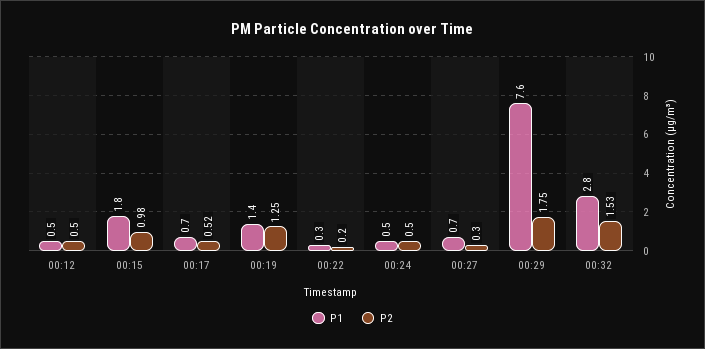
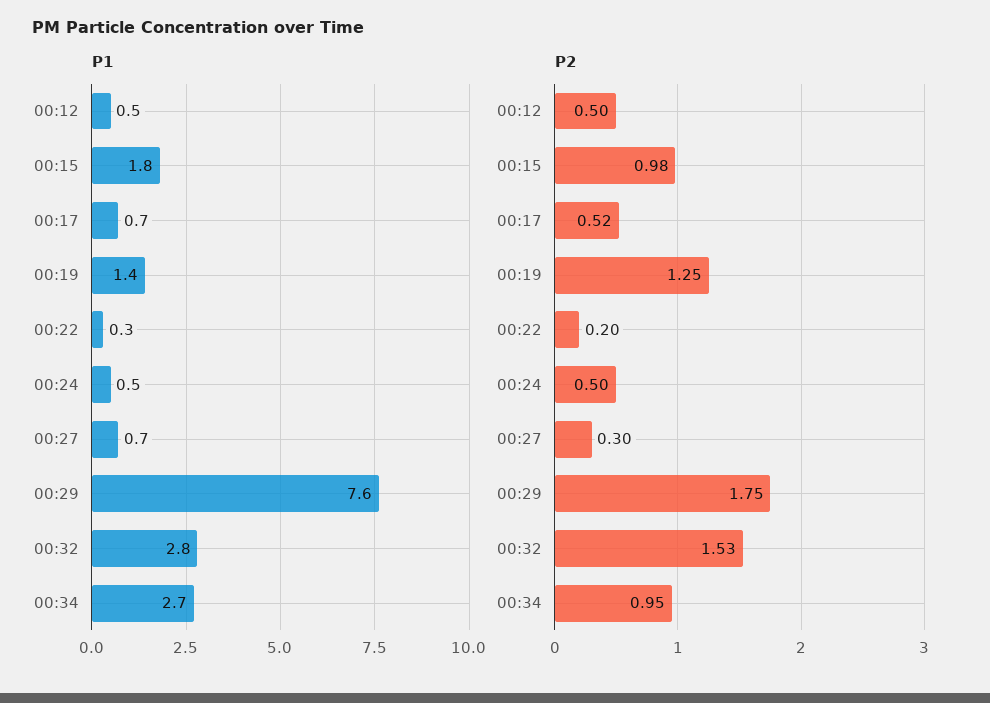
P1, 00:34: none -> 2.7
P2, 00:34: none -> 0.95

